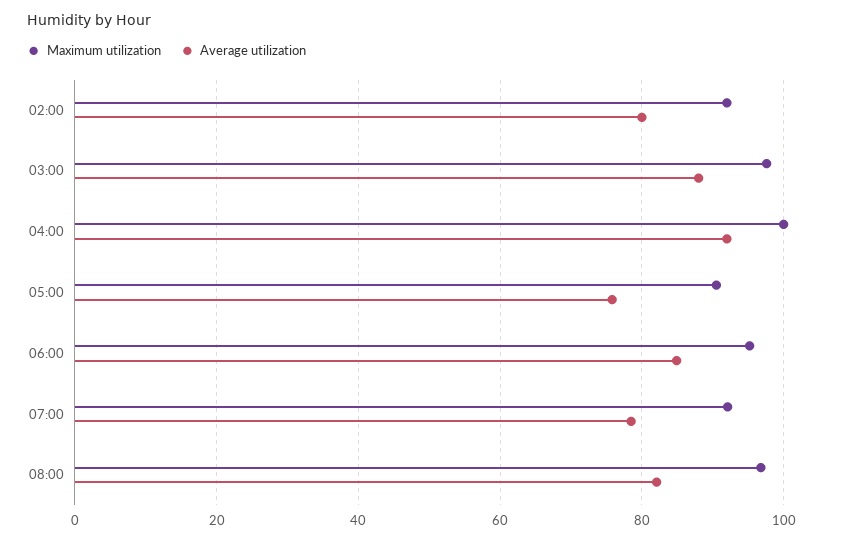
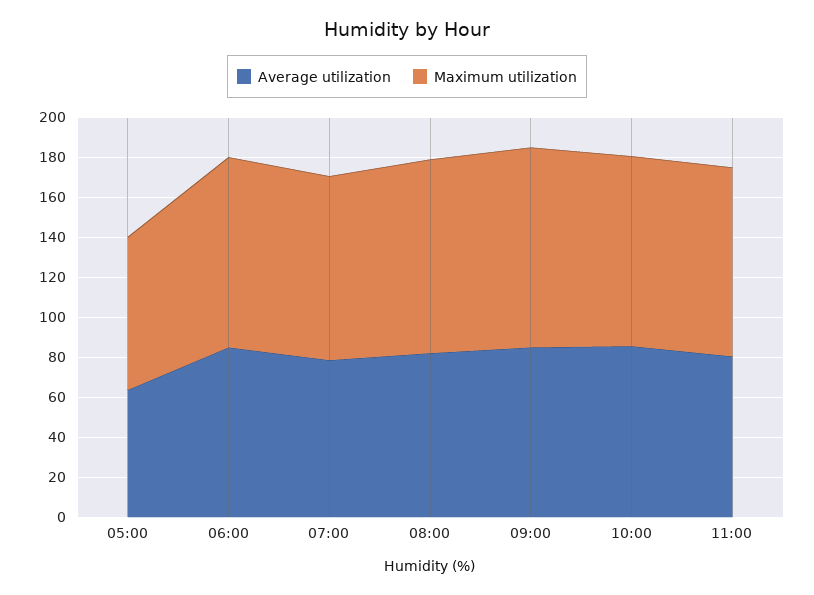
Maximum utilization, 02:00: 92 -> none
Average utilization, 02:00: 80 -> none
Maximum utilization, 03:00: 98 -> none
Average utilization, 03:00: 88 -> none
Maximum utilization, 04:00: 100 -> none
Average utilization, 04:00: 92 -> none
Maximum utilization, 05:00: 90 -> 75
Average utilization, 05:00: 76 -> 65
Average utilization, 09:00: none -> 85
Maximum utilization, 09:00: none -> 100
Average utilization, 10:00: none -> 85
Maximum utilization, 10:00: none -> 95
Average utilization, 11:00: none -> 80
Maximum utilization, 11:00: none -> 95

